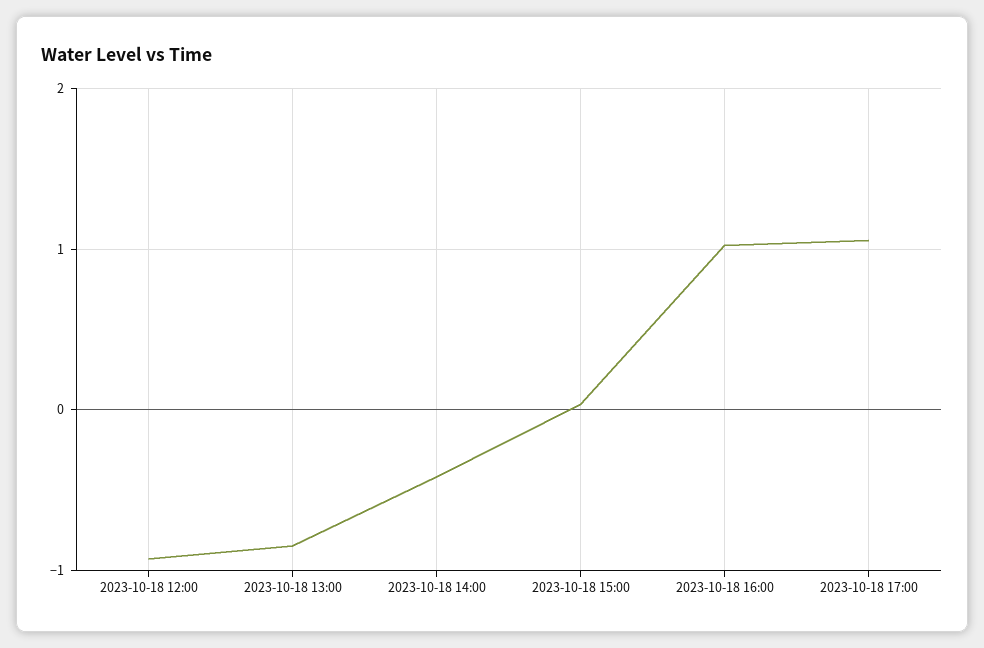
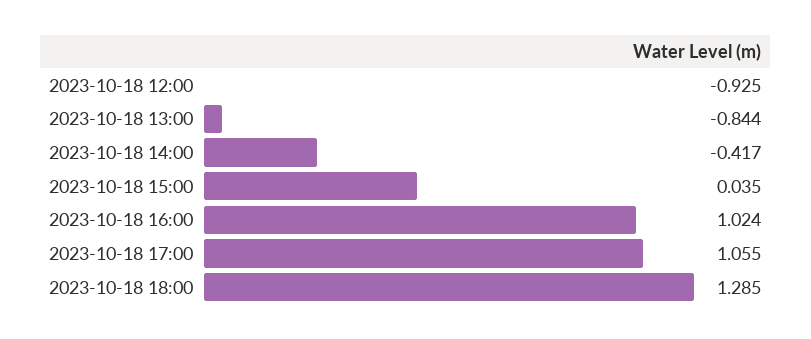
2023-10-18 18:00: none -> 1.285

